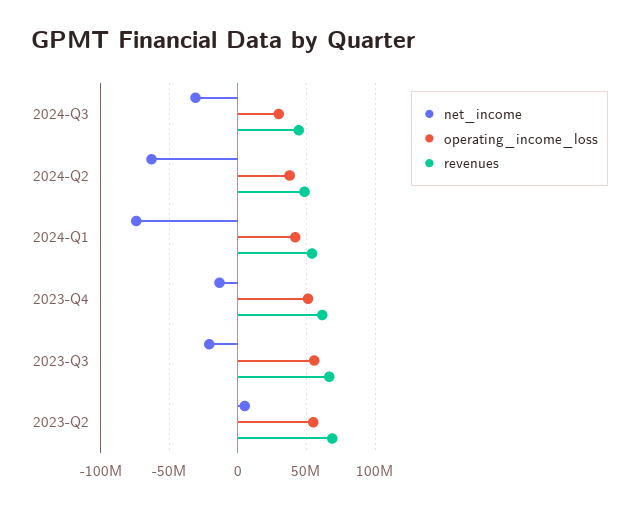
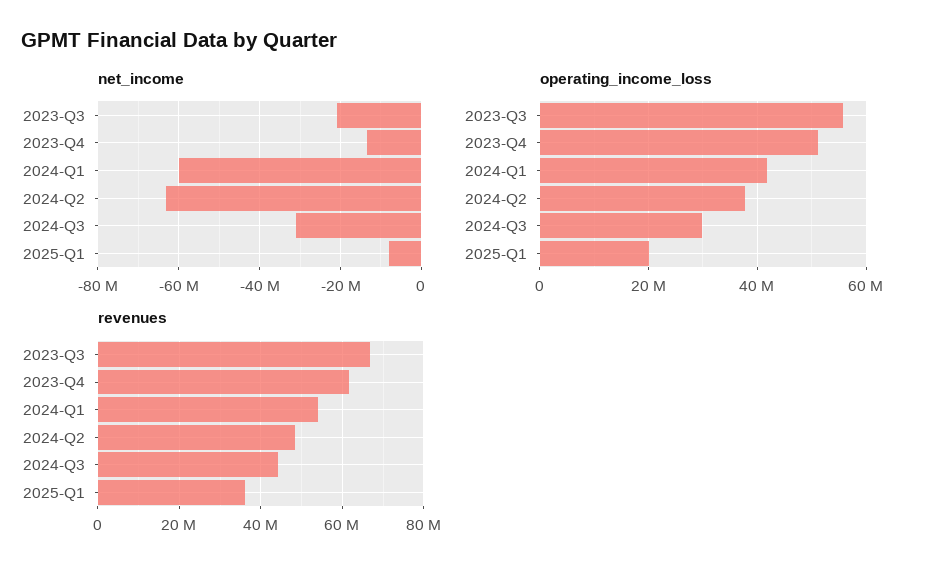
net_income, 2024-Q1: -75000000 -> -60000000
net_income, 2023-Q2: 5000000 -> none
operating_income_loss, 2023-Q2: 55000000 -> none
revenues, 2023-Q2: 70000000 -> none
net_income, 2025-Q1: none -> -8000000
operating_income_loss, 2025-Q1: none -> 20000000
revenues, 2025-Q1: none -> 36000000

